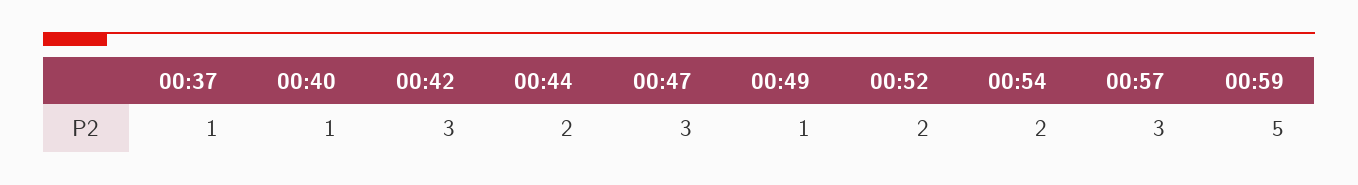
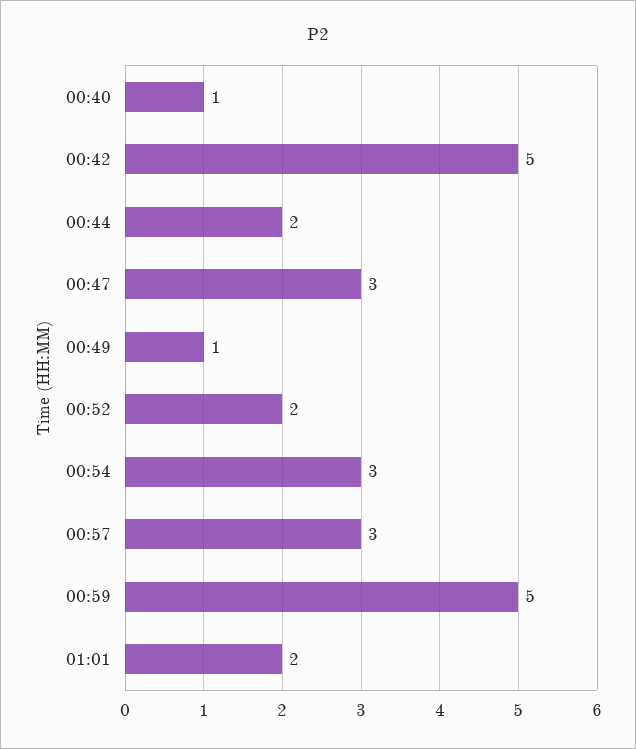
00:37: 1 -> none
00:42: 3 -> 5
00:54: 2 -> 3
01:01: none -> 2

